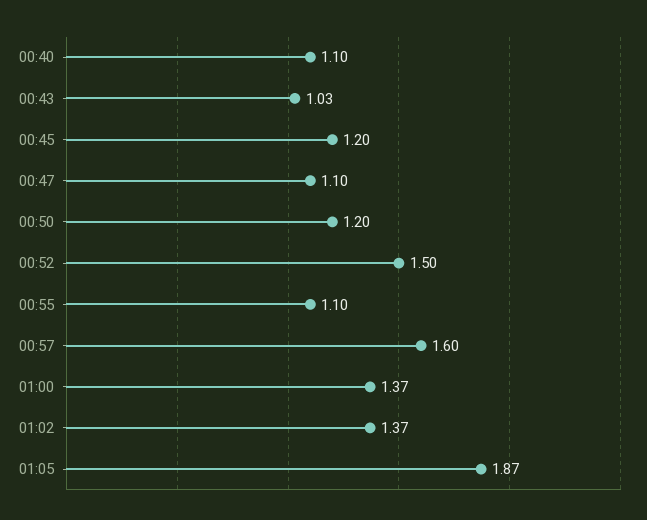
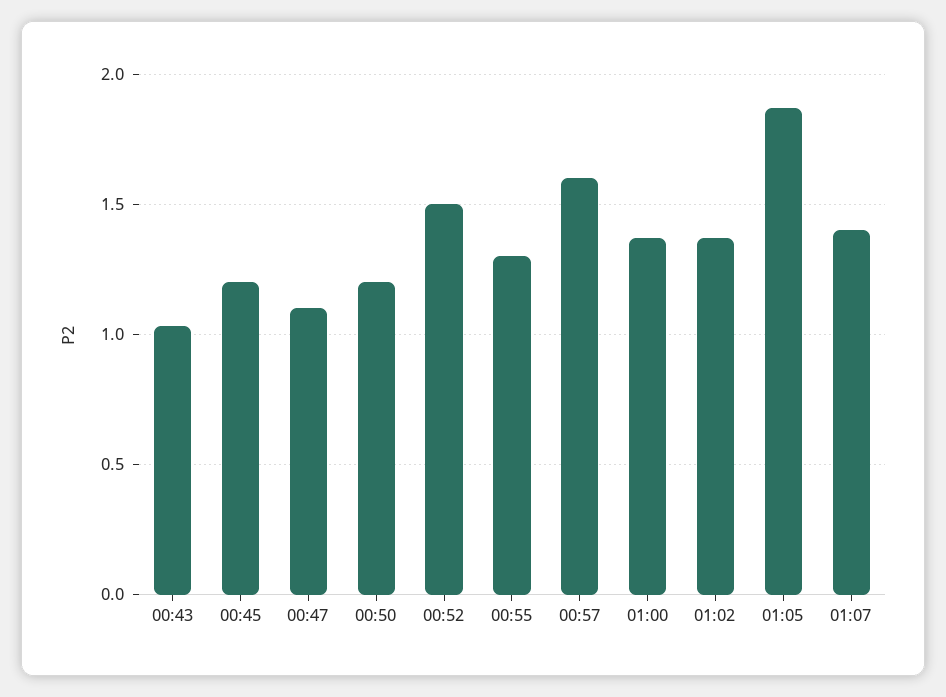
00:40: 1.1 -> none
00:55: 1.1 -> 1.3
01:07: none -> 1.4

